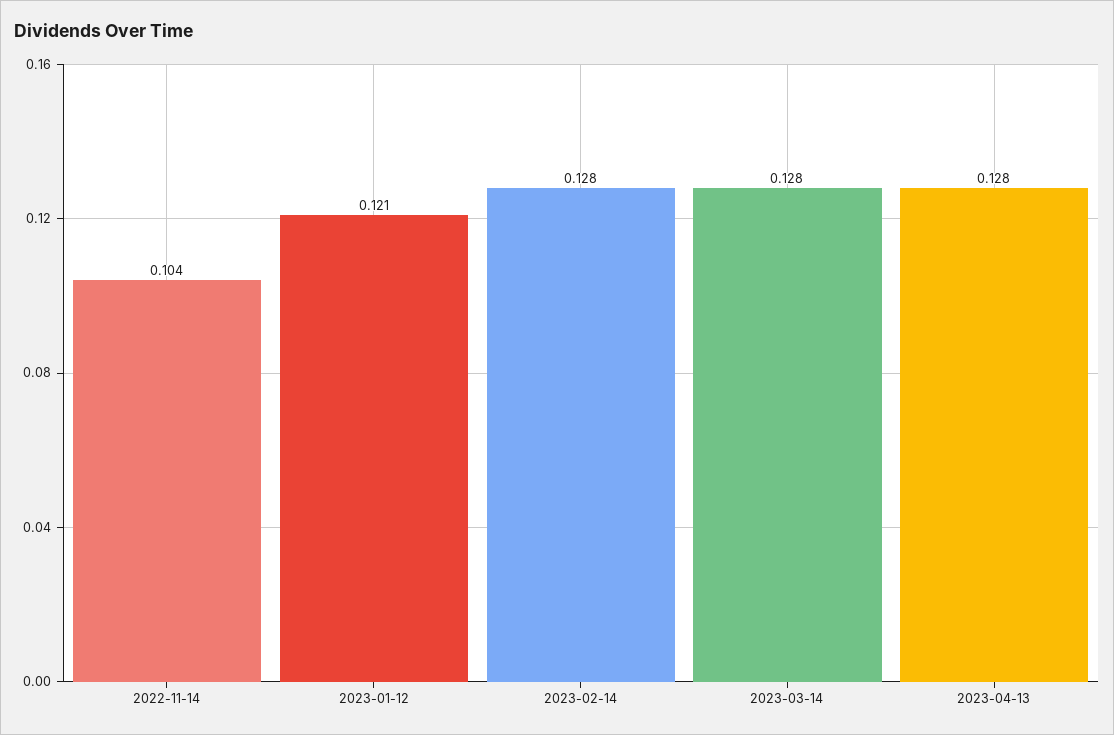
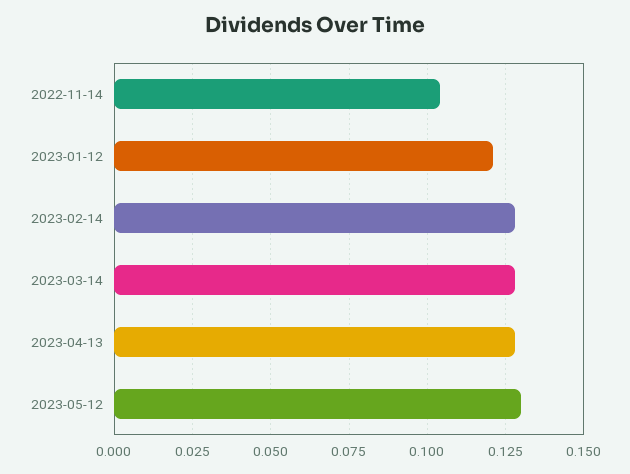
2023-05-12: none -> 0.13

